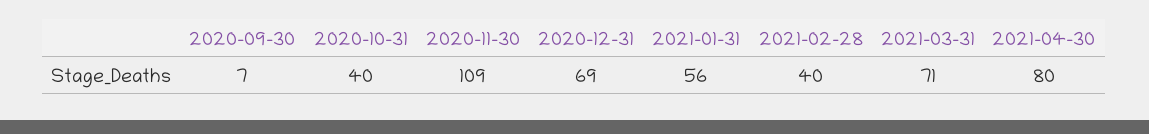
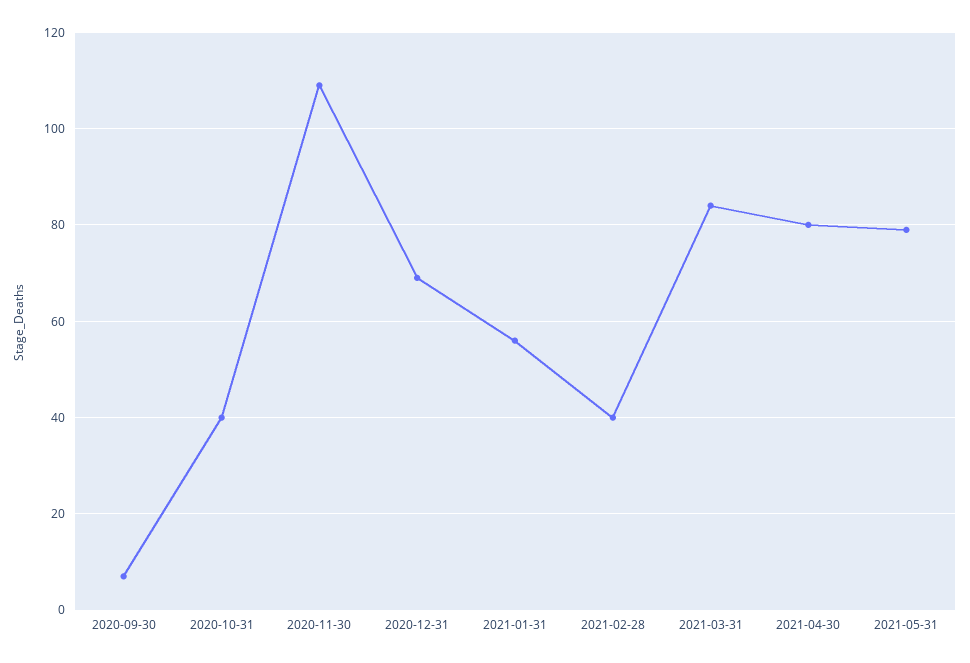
2021-03-31: 71 -> 85
2021-05-31: none -> 80

